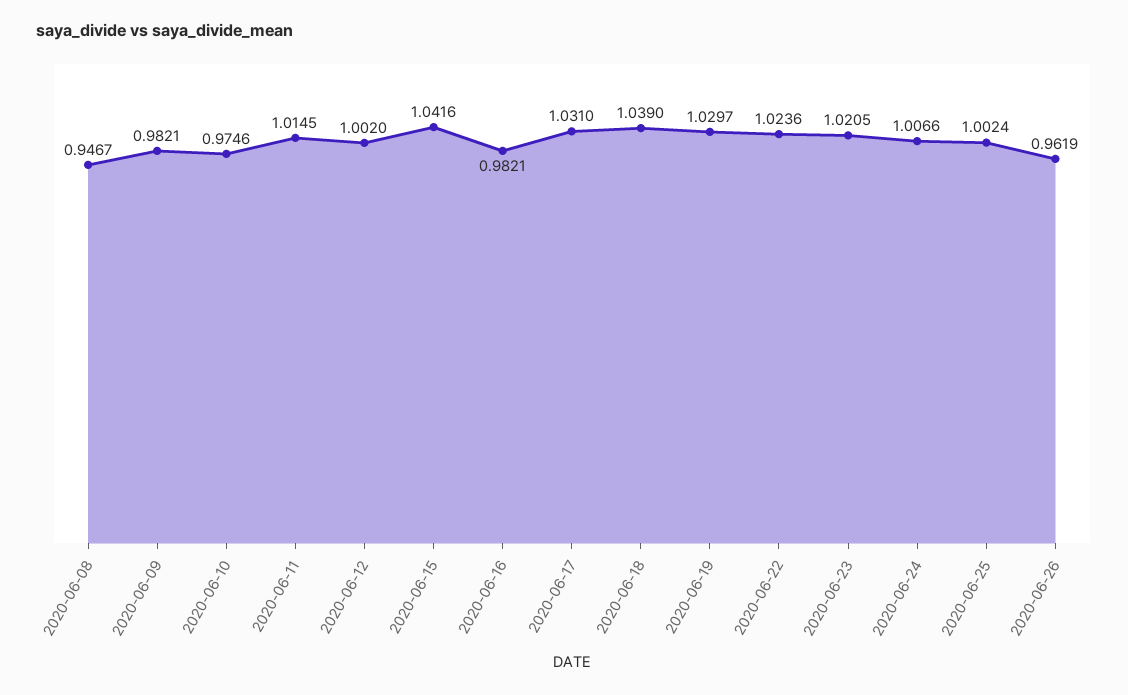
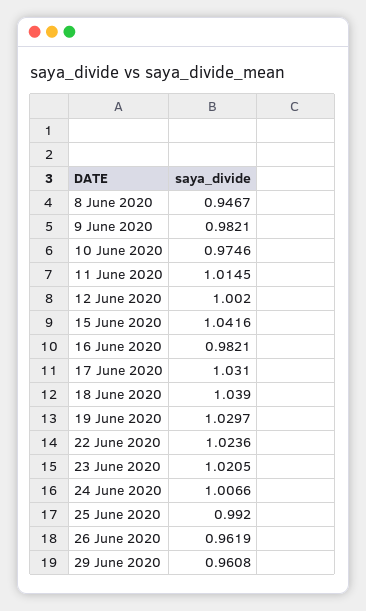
2020-06-25: 1.0024 -> 0.992
29 June 2020: none -> 0.9608

